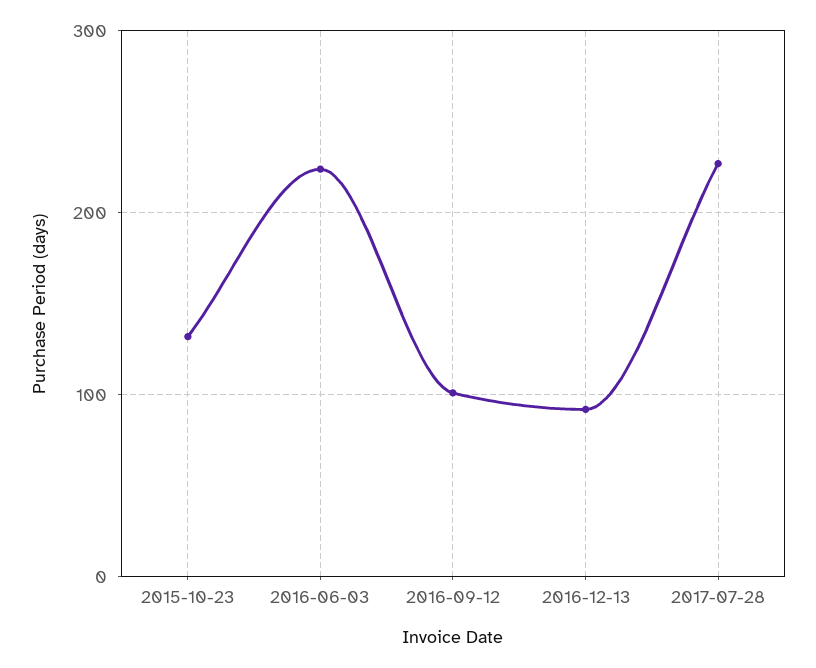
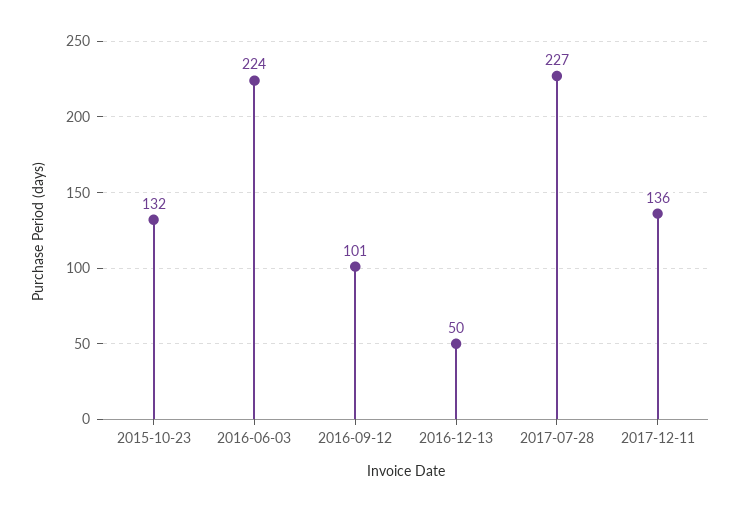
2016-12-13: 90 -> 50
2017-12-11: none -> 136

